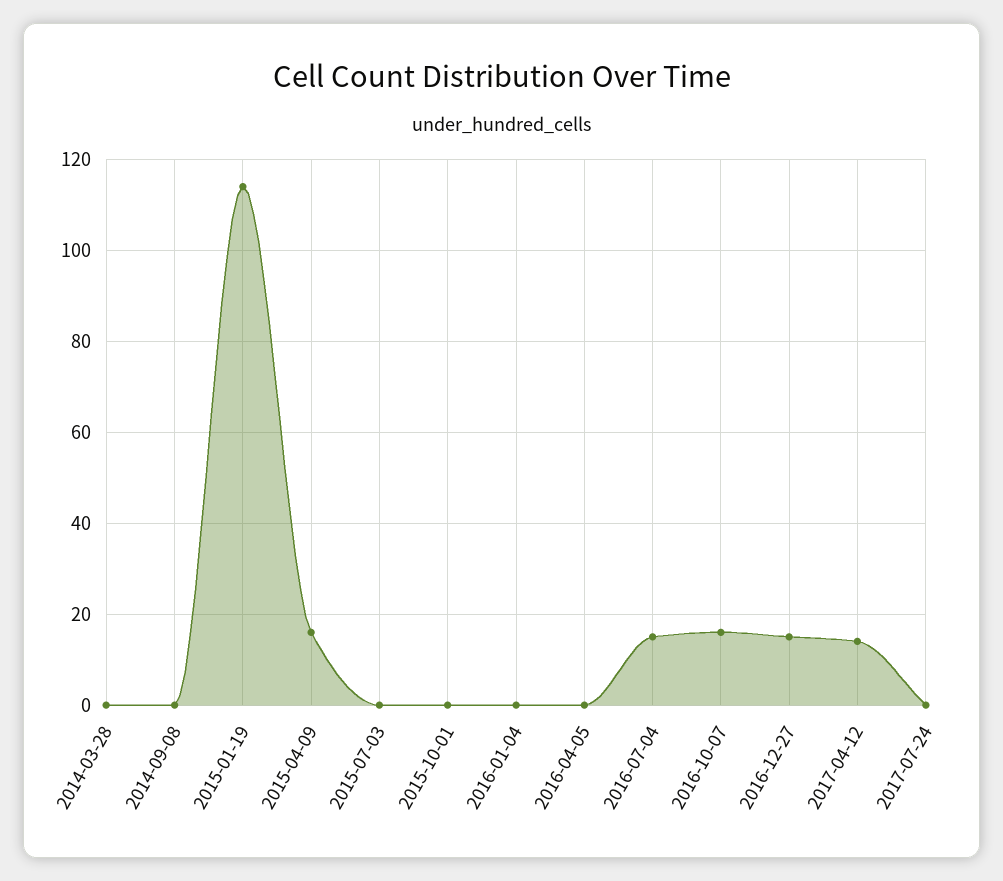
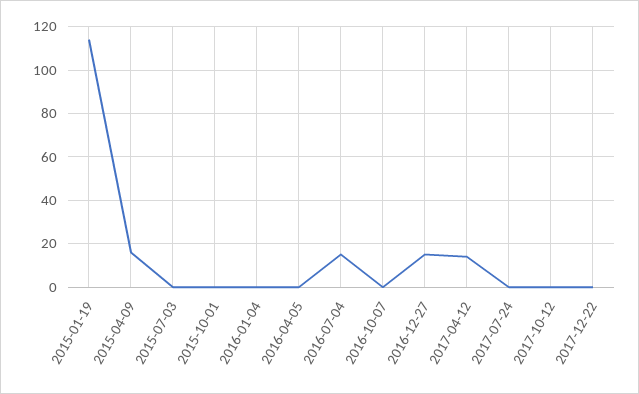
2014-03-28: 0 -> none
2014-09-08: 0 -> none
2016-10-07: 15 -> 0
2017-10-12: none -> 0
2017-12-22: none -> 0

